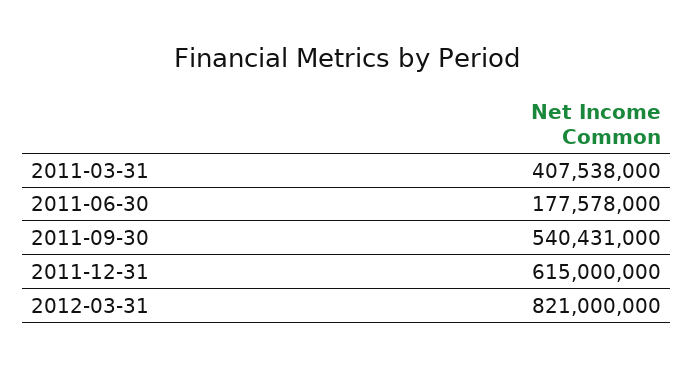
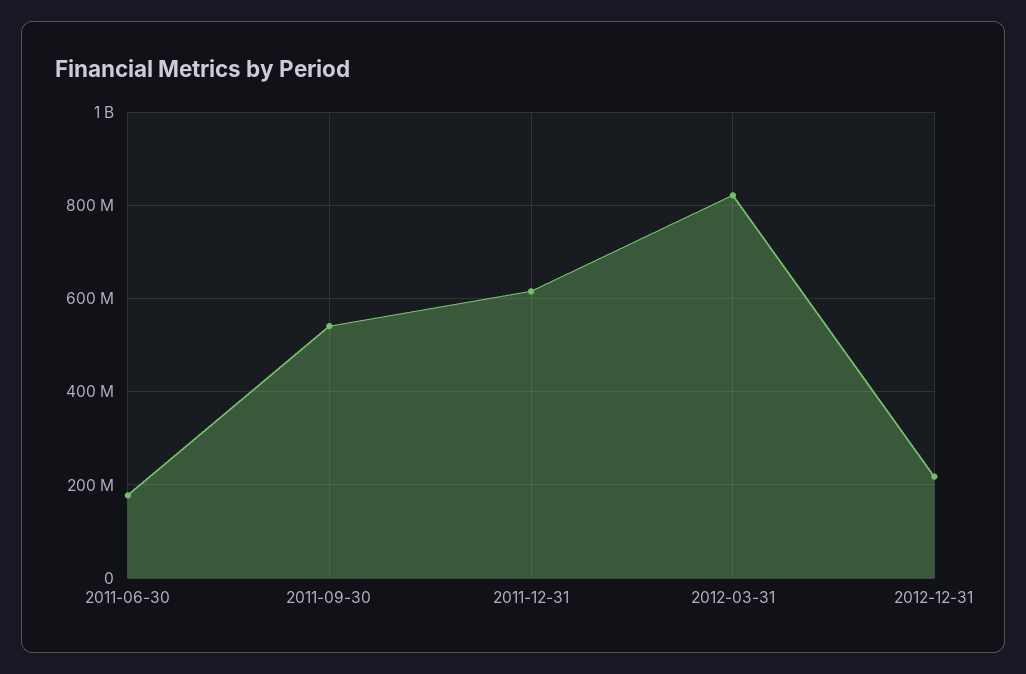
2011-03-31: 407538000 -> none
2012-12-31: none -> 220000000

